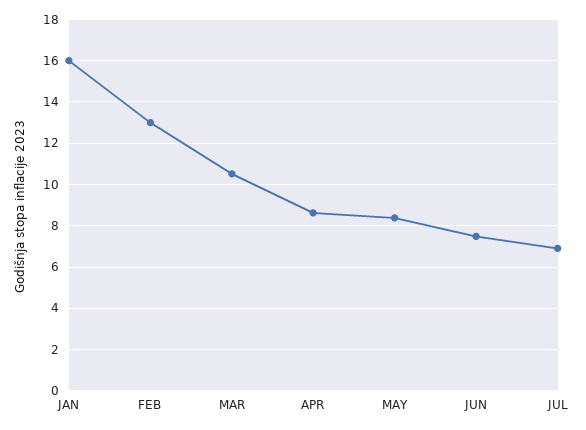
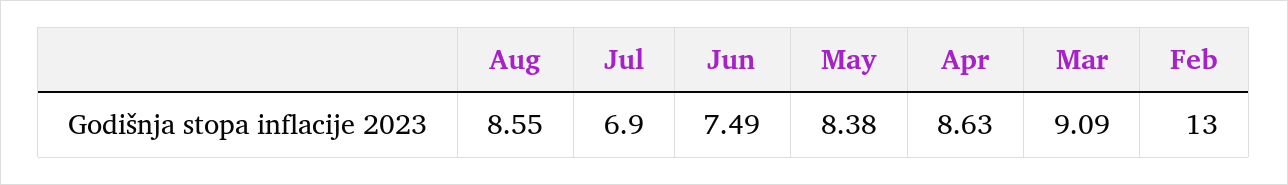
JAN: 16 -> none
MAR: 10.5 -> 9.09
Aug: none -> 8.55

